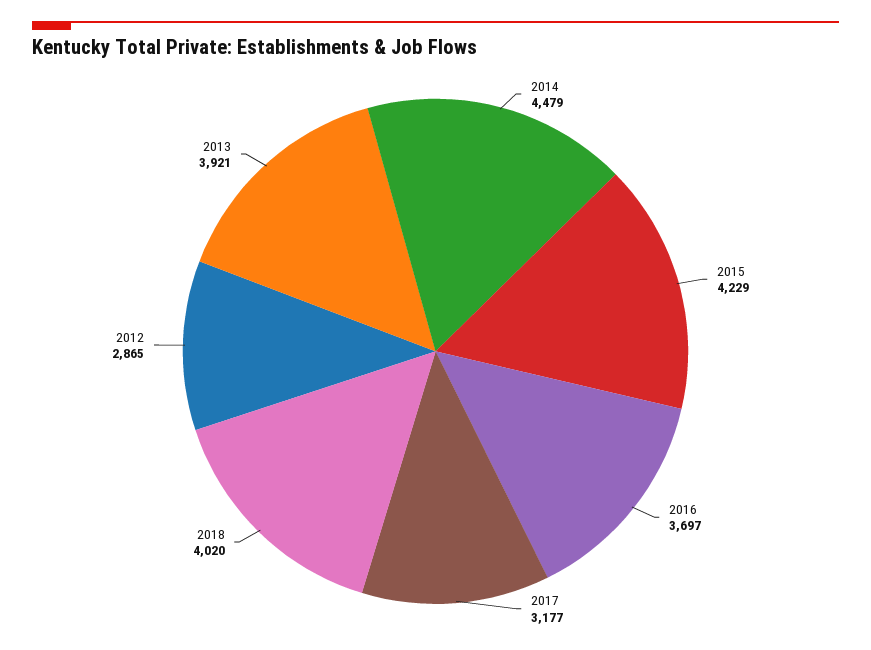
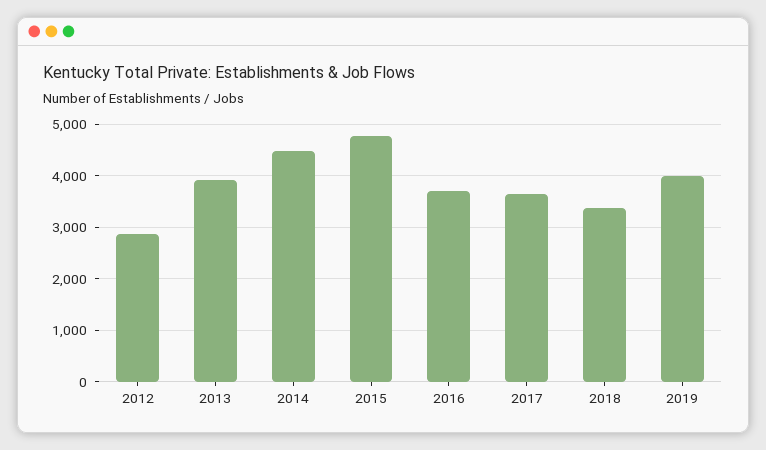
2015: 4229 -> 4800
2017: 3177 -> 3600
2018: 4020 -> 3400
2019: none -> 4000

